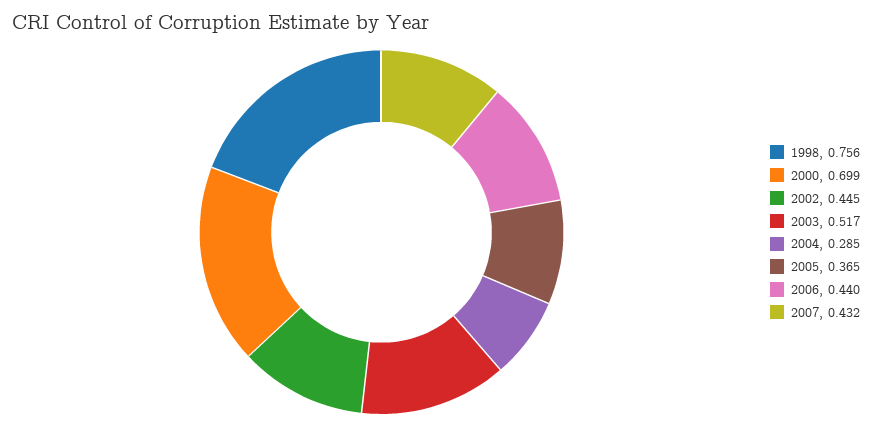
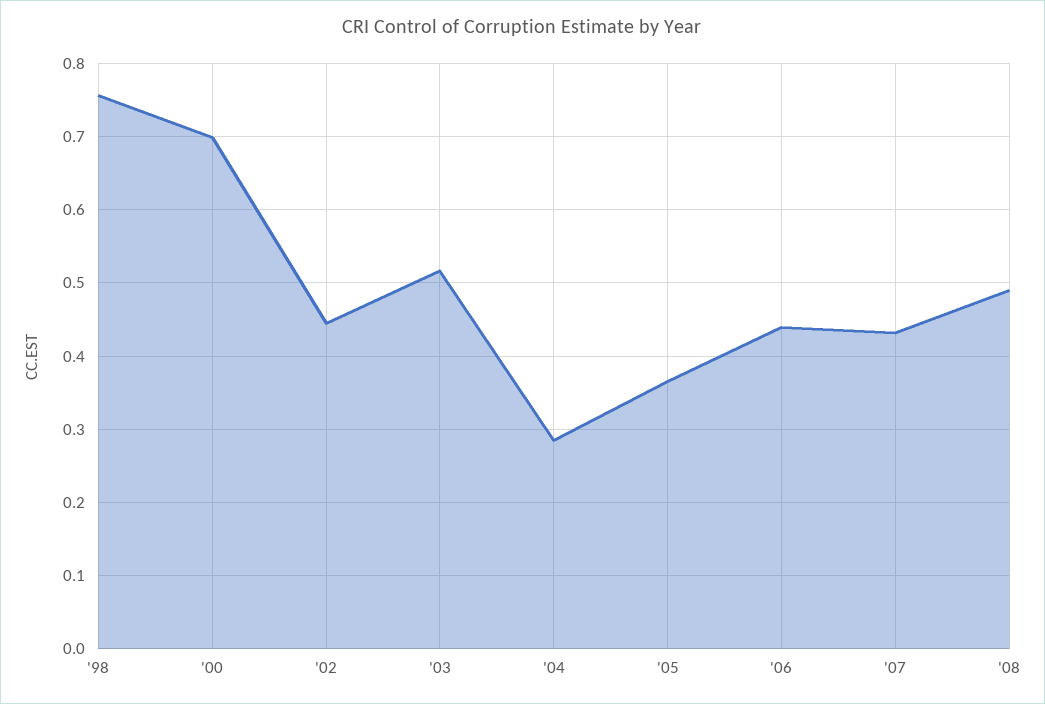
'08: none -> 0.49

